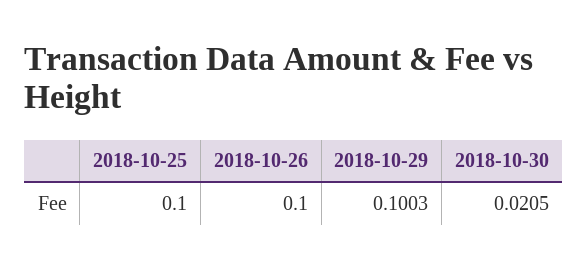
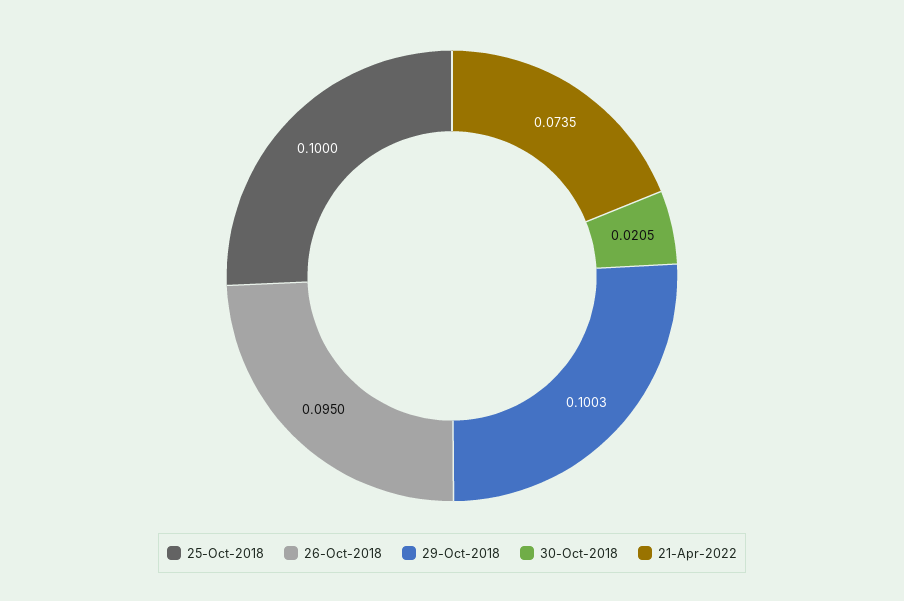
2018-10-26: 0.1 -> 0.095
21-Apr-2022: none -> 0.0735

